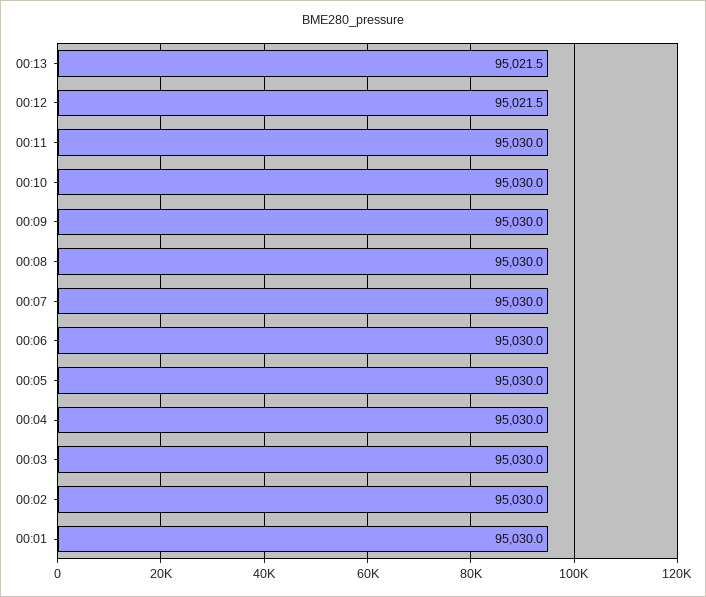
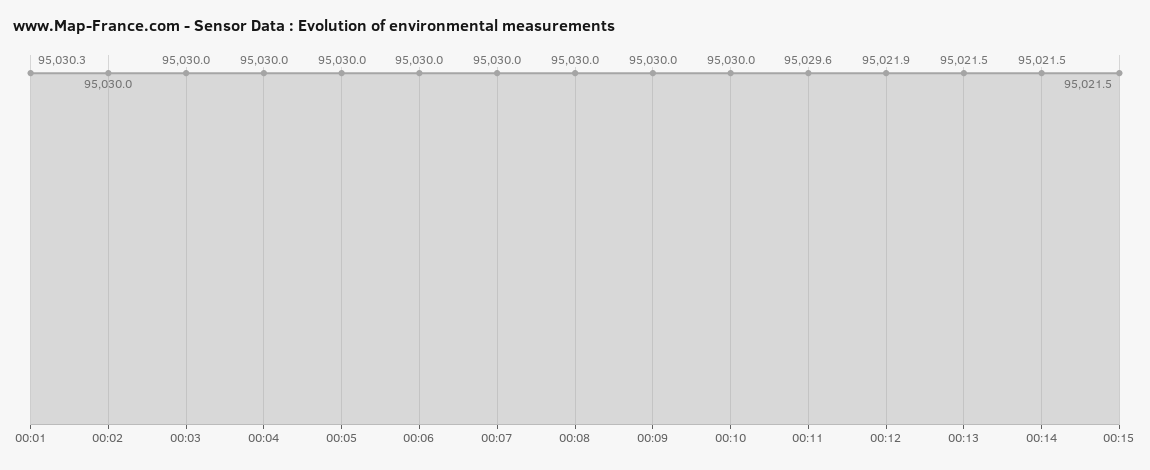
00:12: 95021.5 -> 95021.9
00:11: 95030 -> 95029.6
00:01: 95030 -> 95030.3
00:14: none -> 95021.5
00:15: none -> 95021.5

